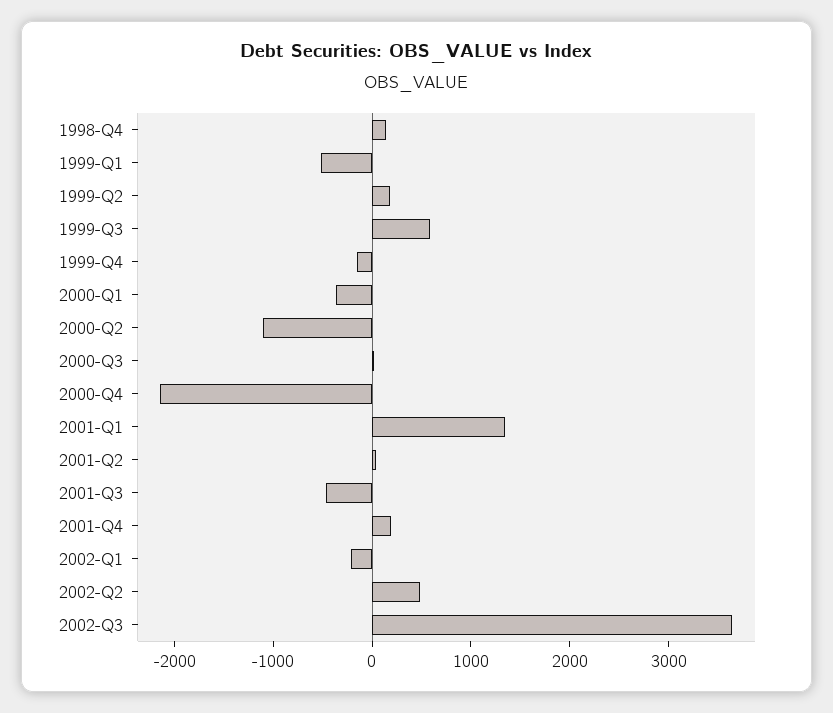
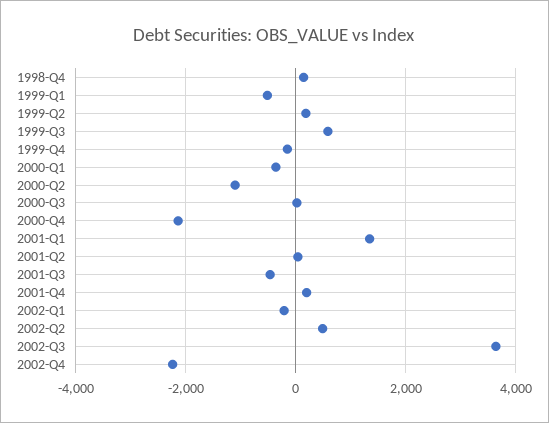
2002-Q4: none -> -2200

